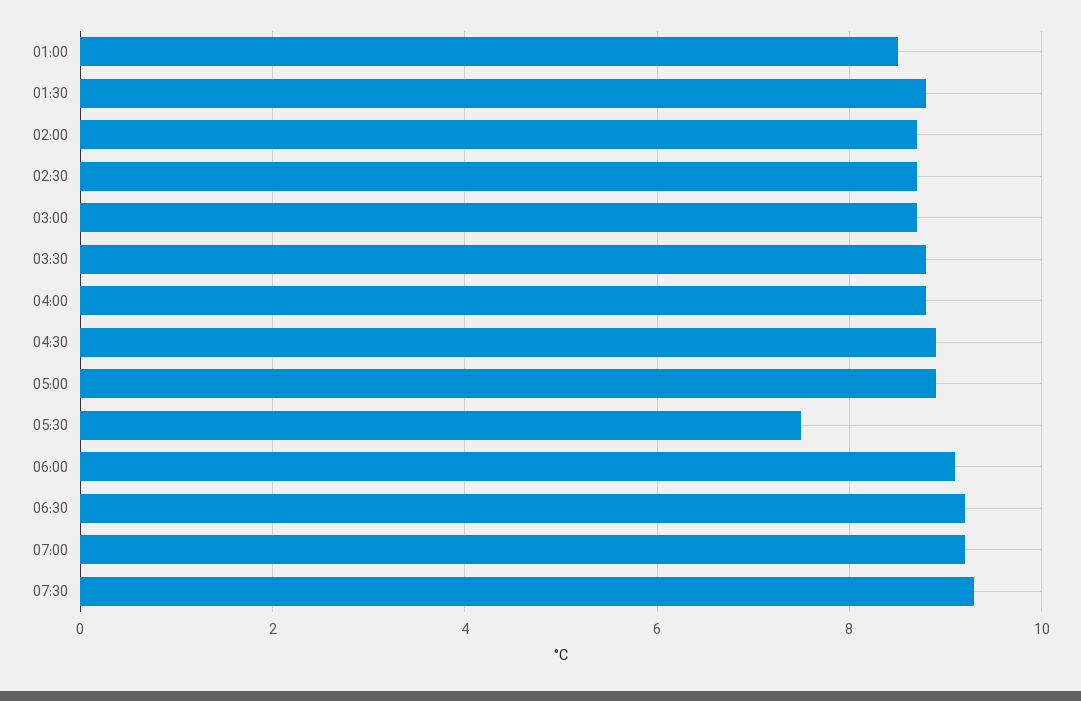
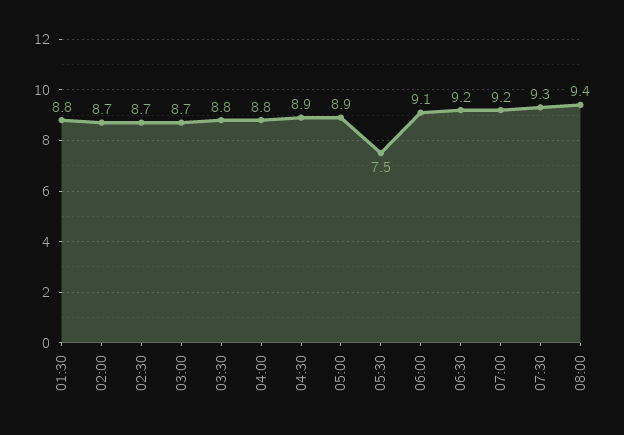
01:00: 8.5 -> none
08:00: none -> 9.4

